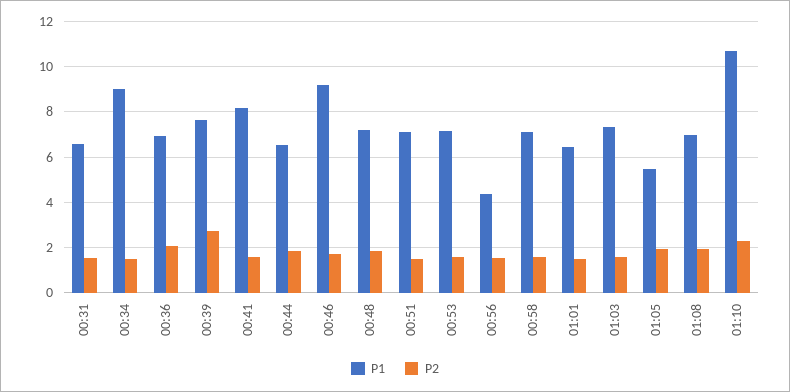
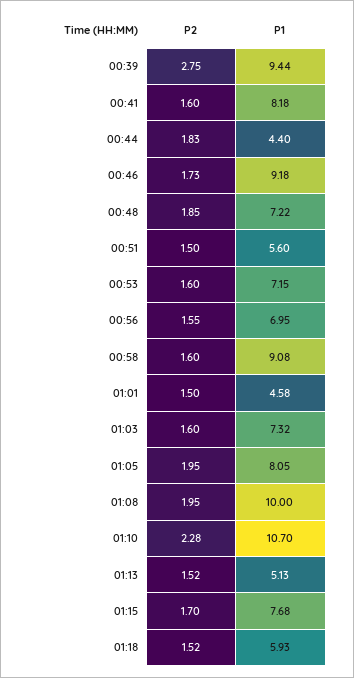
P1, 00:31: 6.5 -> none
P2, 00:31: 1.5 -> none
P1, 00:34: 9 -> none
P2, 00:34: 1.5 -> none
P1, 00:36: 7 -> none
P2, 00:36: 2 -> none
P1, 00:39: 7.5 -> 9.44
P1, 00:44: 6.5 -> 4.4
P1, 00:51: 7 -> 5.6
P1, 00:56: 4.5 -> 6.95
P1, 00:58: 7 -> 9.08
P1, 01:01: 6.5 -> 4.58
P1, 01:05: 5.5 -> 8.05
P1, 01:08: 7 -> 10
P2, 01:13: none -> 1.52
P1, 01:13: none -> 5.13
P2, 01:15: none -> 1.7
P1, 01:15: none -> 7.68
P2, 01:18: none -> 1.52
P1, 01:18: none -> 5.93

